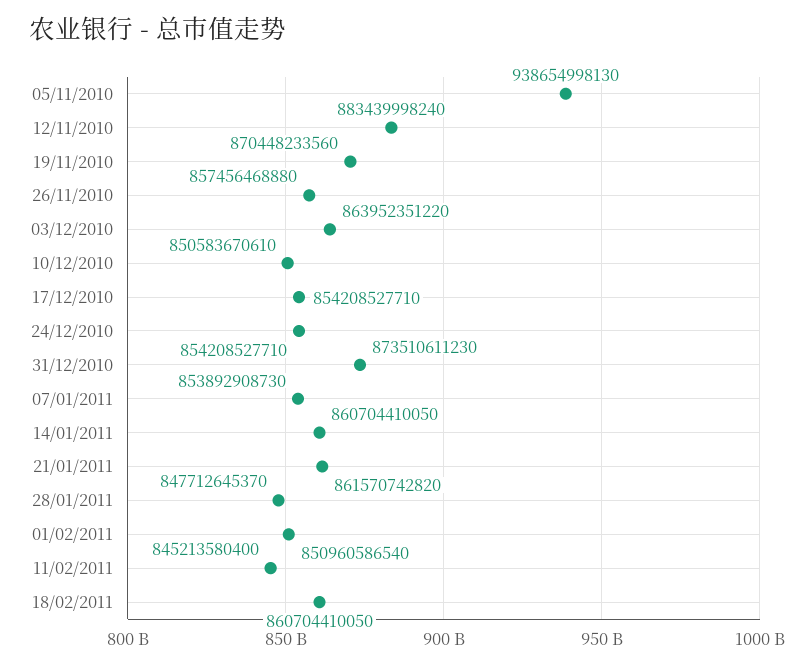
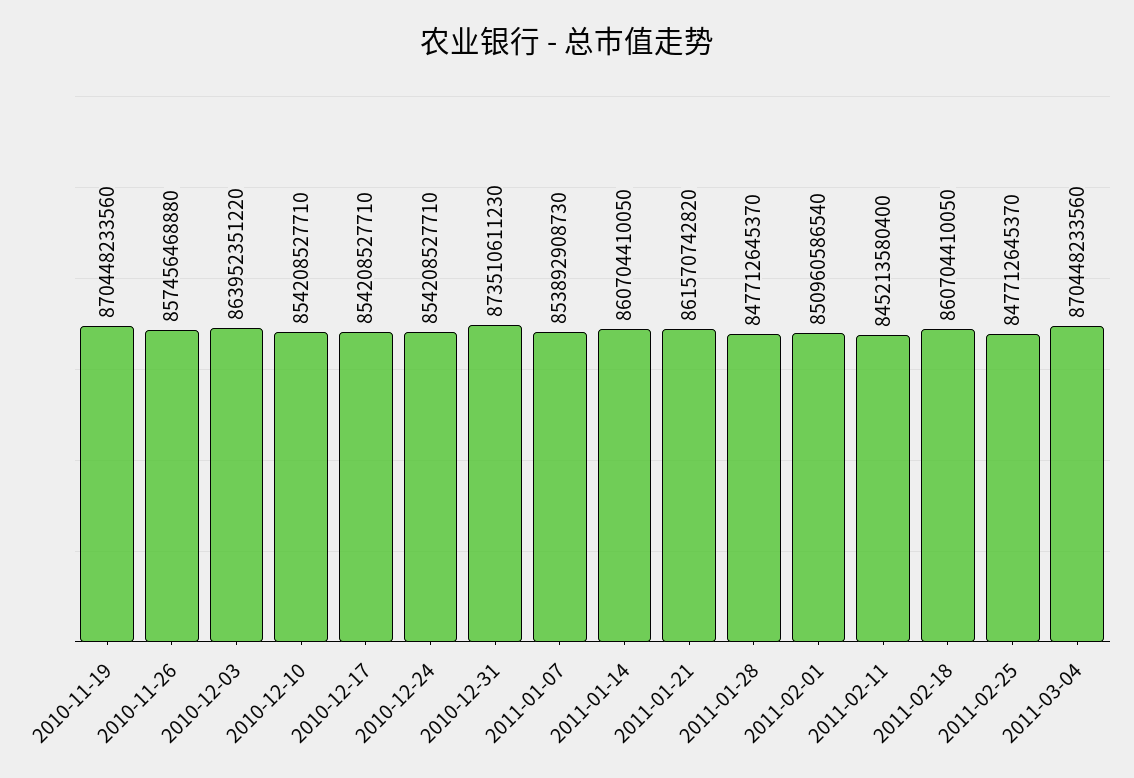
05/11/2010: 938654998130 -> none
12/11/2010: 883439998240 -> none
10/12/2010: 850583670610 -> 854208527710
2011-02-25: none -> 847712645370
2011-03-04: none -> 870448233560

